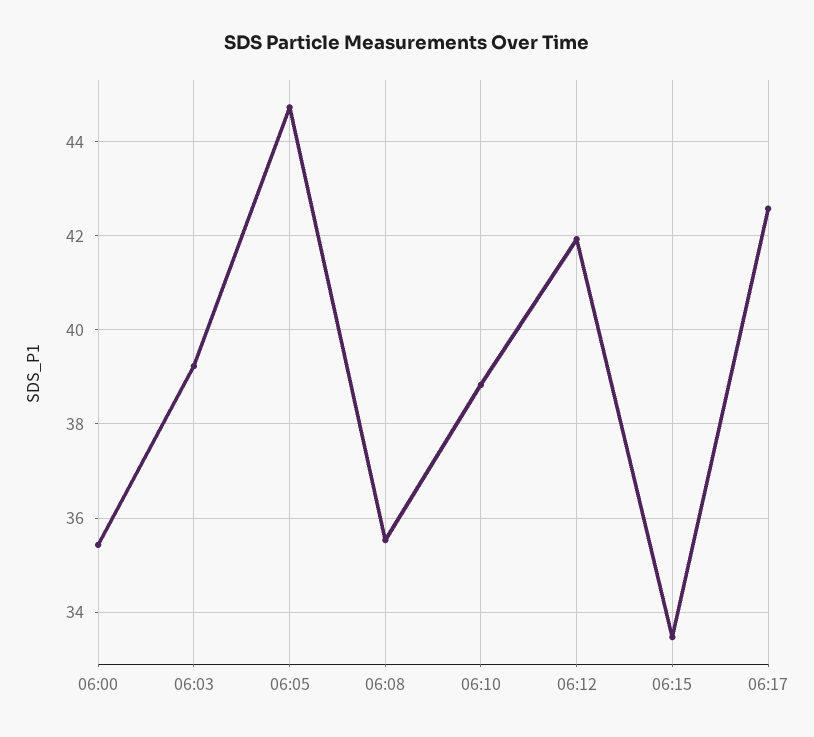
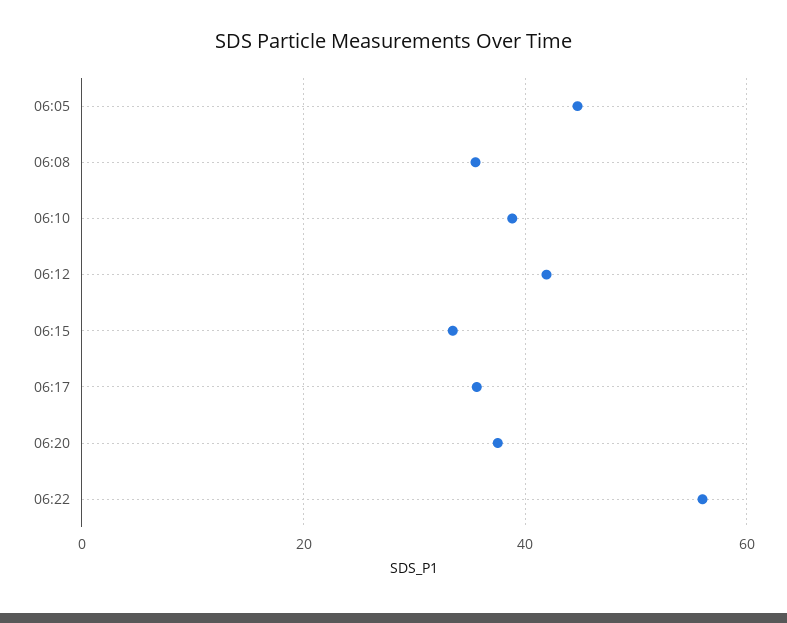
06:00: 35.4 -> none
06:03: 39.2 -> none
06:17: 42.6 -> 36
06:20: none -> 38
06:22: none -> 56

